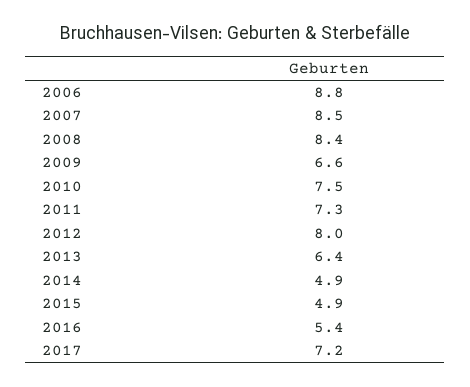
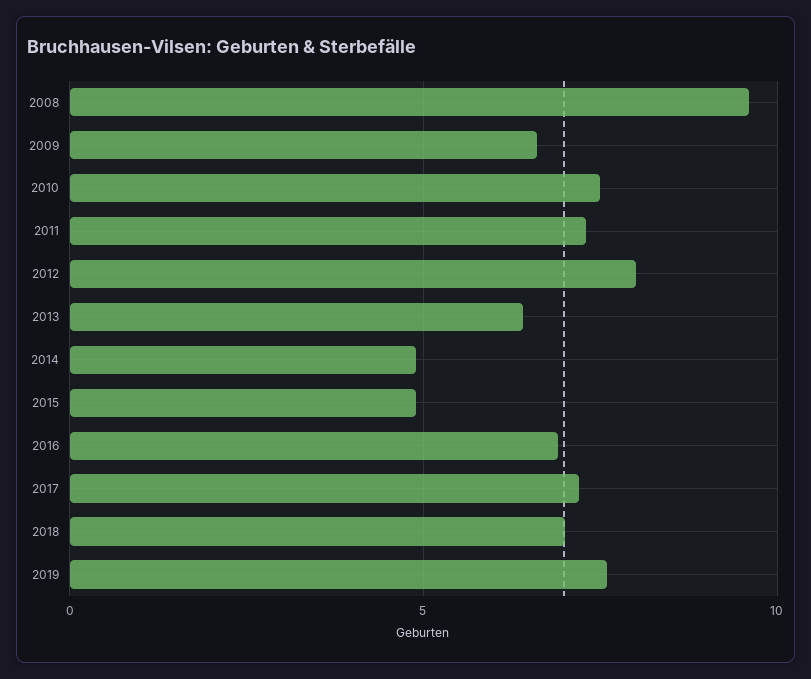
2006: 8.8 -> none
2007: 8.5 -> none
2008: 8.4 -> 9.5
2016: 5.4 -> 7
2018: none -> 7
2019: none -> 7.5

